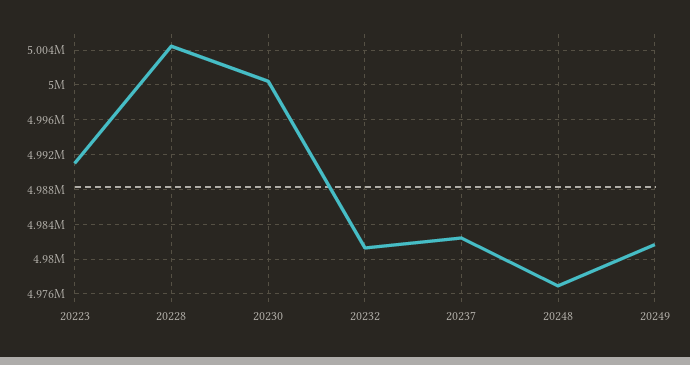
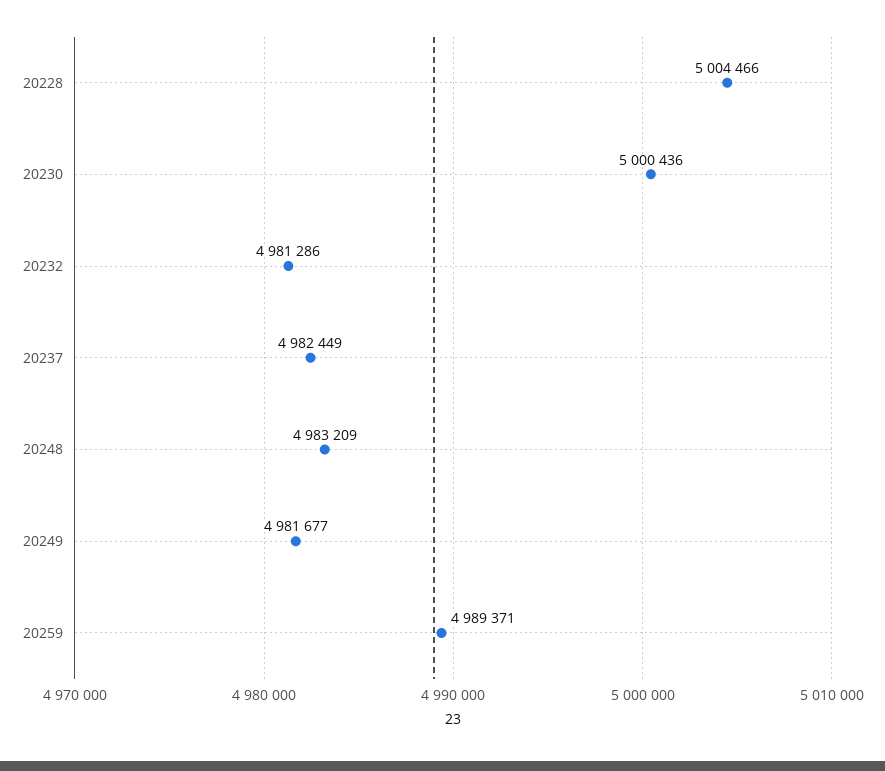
20223: 4991000 -> none
20248: 4977000 -> 4983209
20259: none -> 4989371

